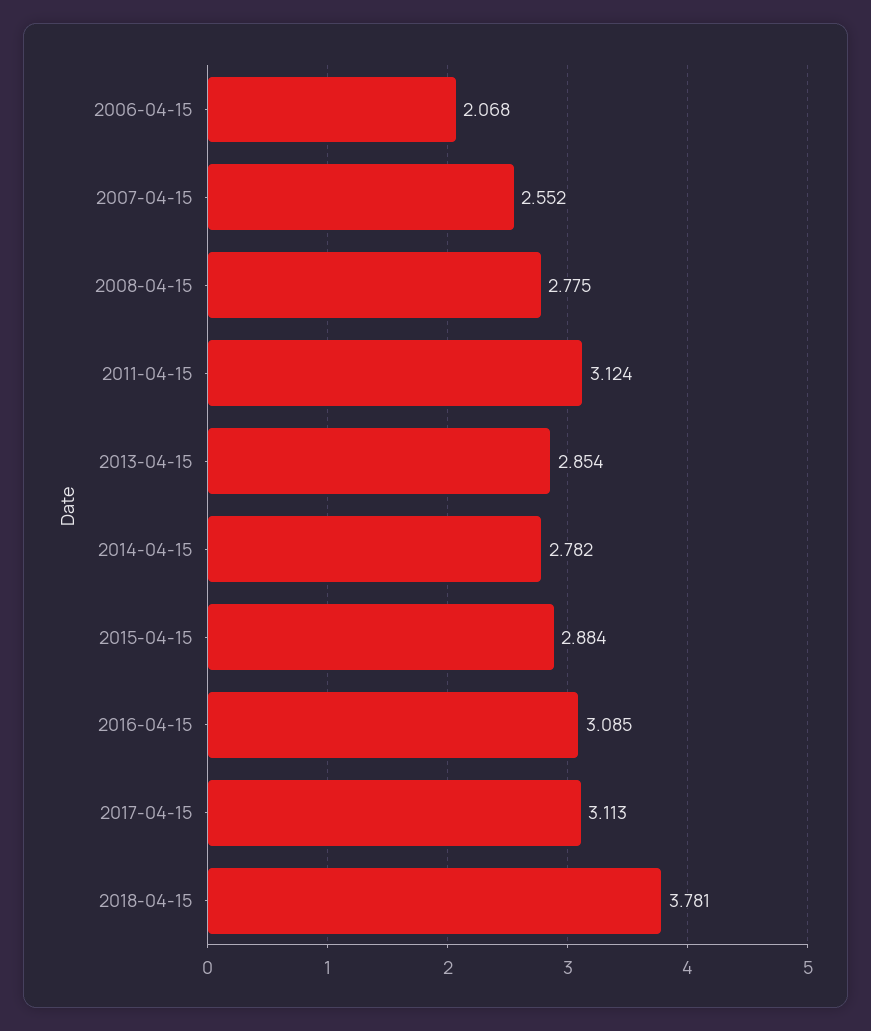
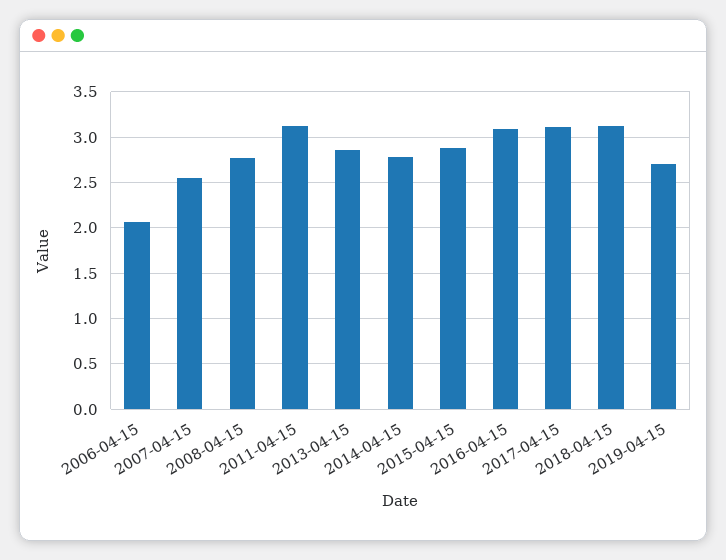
2018-04-15: 3.781 -> 3.1
2019-04-15: none -> 2.7

